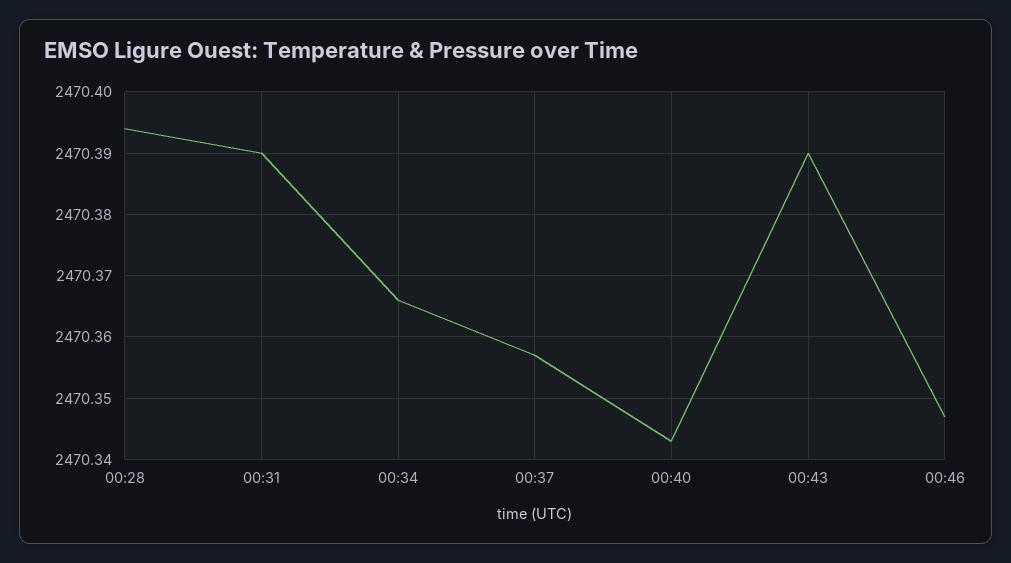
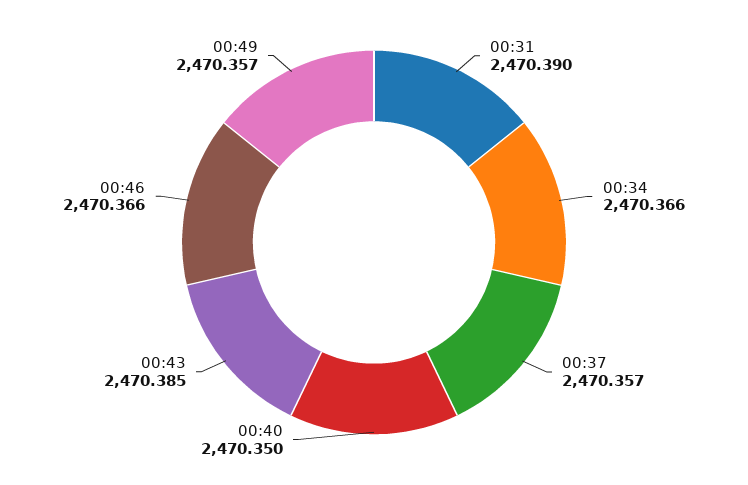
00:28: 2470.394 -> none
00:40: 2470.343 -> 2470.35
00:43: 2470.39 -> 2470.385
00:46: 2470.347 -> 2470.366
00:49: none -> 2470.357

